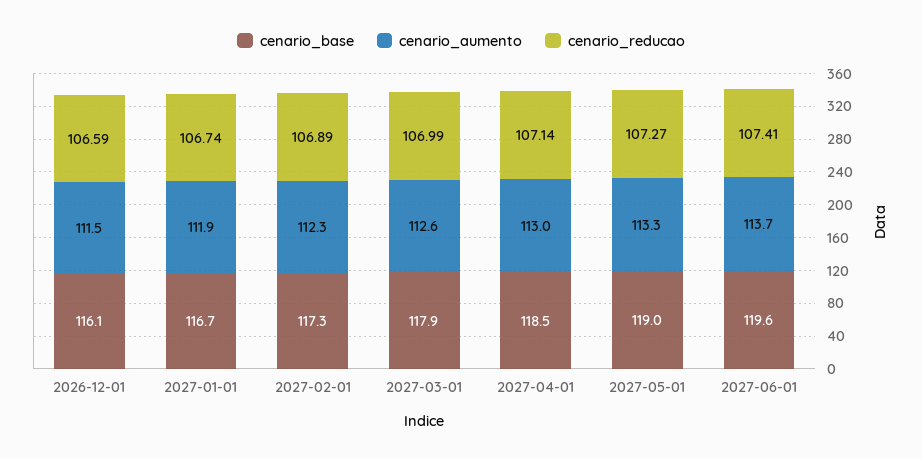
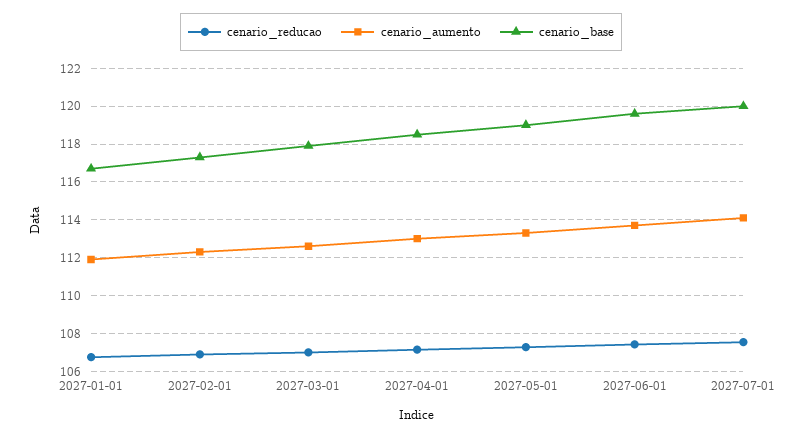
cenario_base, 2026-12-01: 116.1 -> none
cenario_aumento, 2026-12-01: 111.5 -> none
cenario_reducao, 2026-12-01: 106.59 -> none
cenario_reducao, 2027-07-01: none -> 107.5
cenario_aumento, 2027-07-01: none -> 114
cenario_base, 2027-07-01: none -> 120

